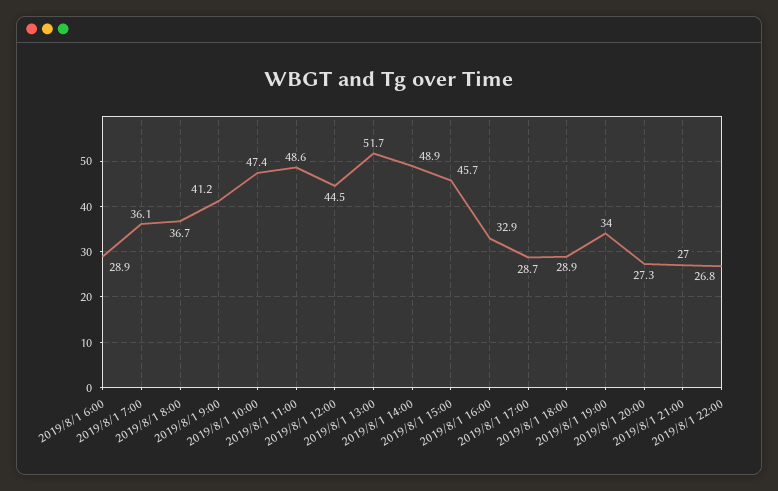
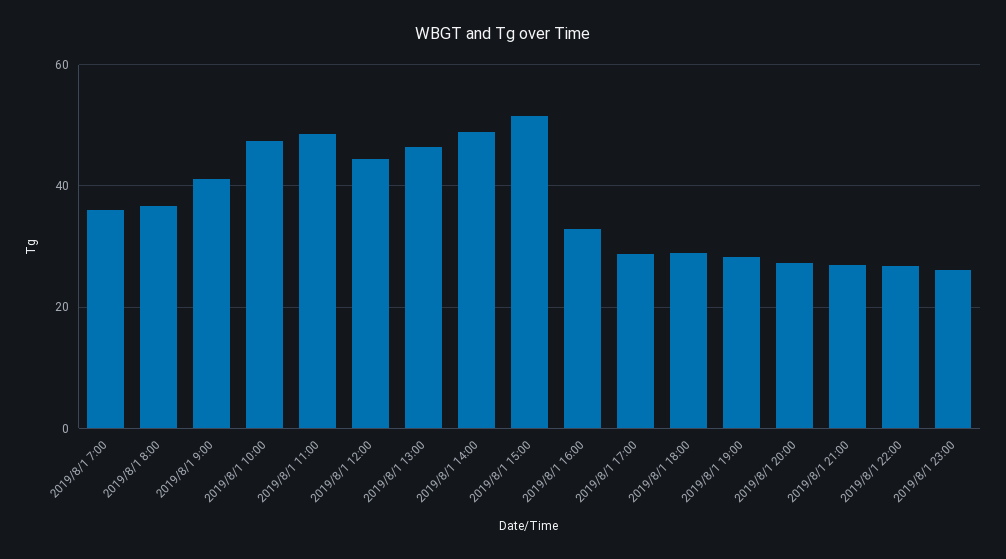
2019/8/1 6:00: 28.9 -> none
2019/8/1 13:00: 51.7 -> 46
2019/8/1 15:00: 45.7 -> 52
2019/8/1 19:00: 34 -> 28
2019/8/1 23:00: none -> 26

